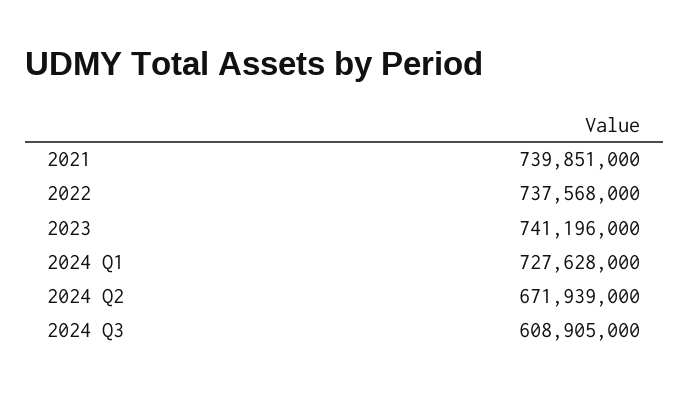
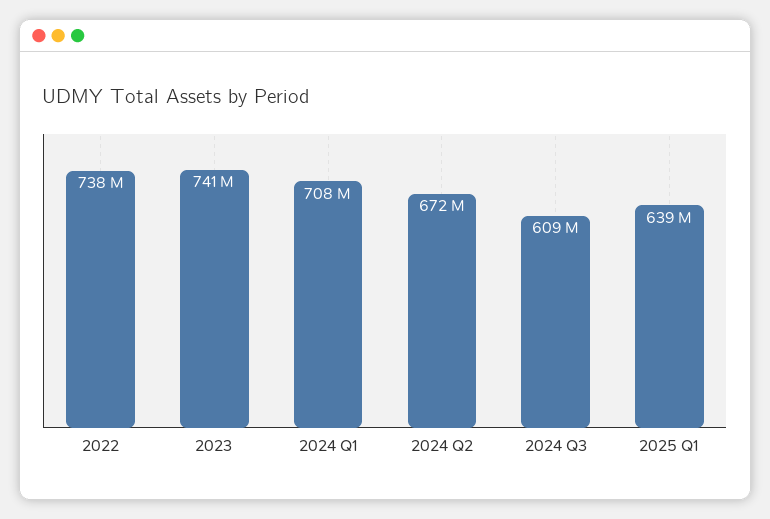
2021: 739851000 -> none
2024 Q1: 727628000 -> 708000000
2025 Q1: none -> 639000000

